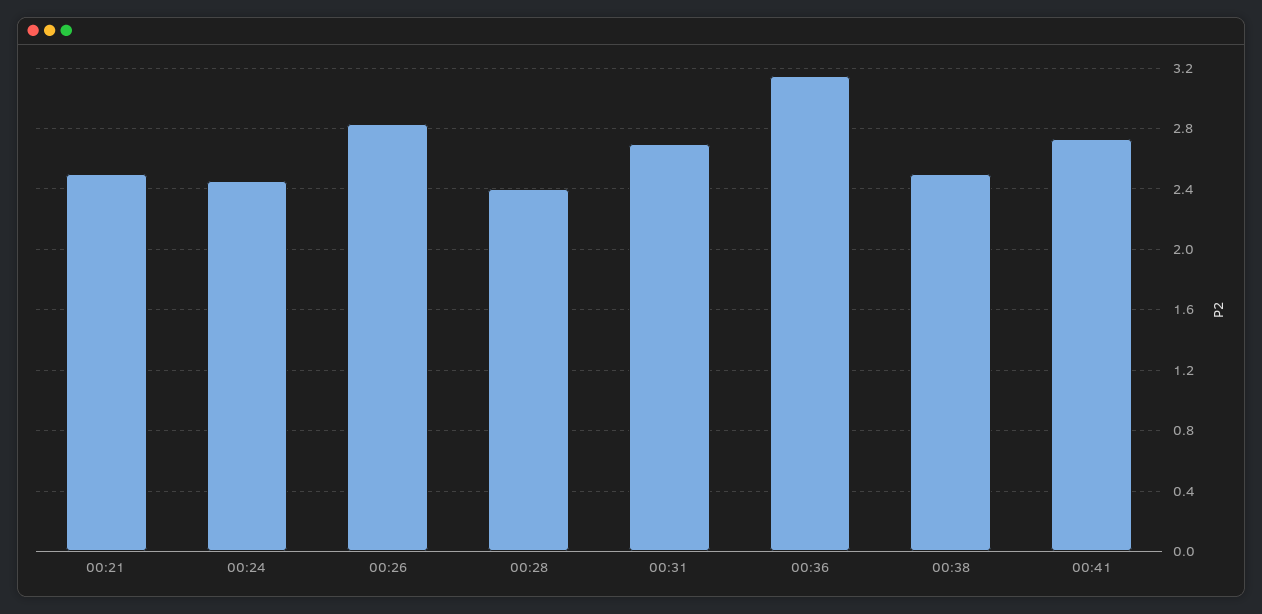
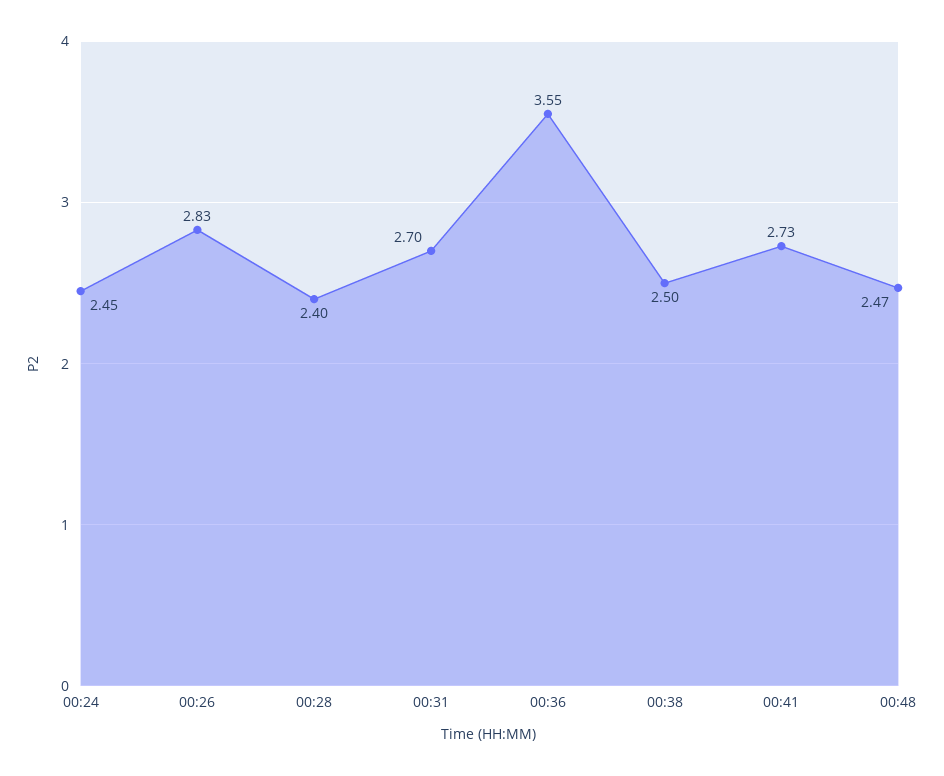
00:21: 2.5 -> none
00:36: 3.15 -> 3.55
00:48: none -> 2.47

